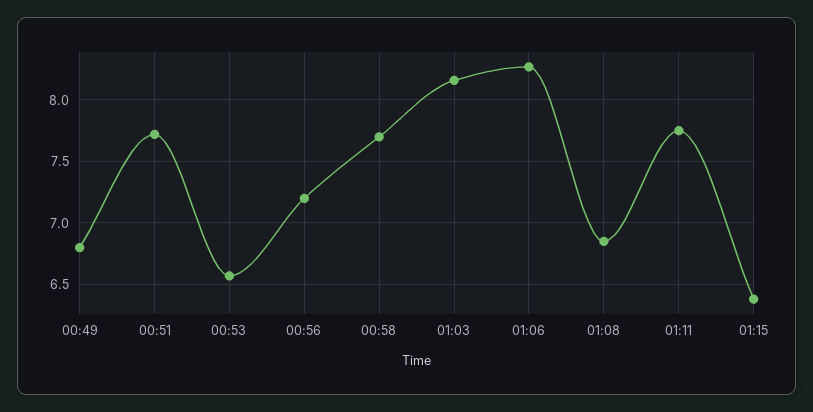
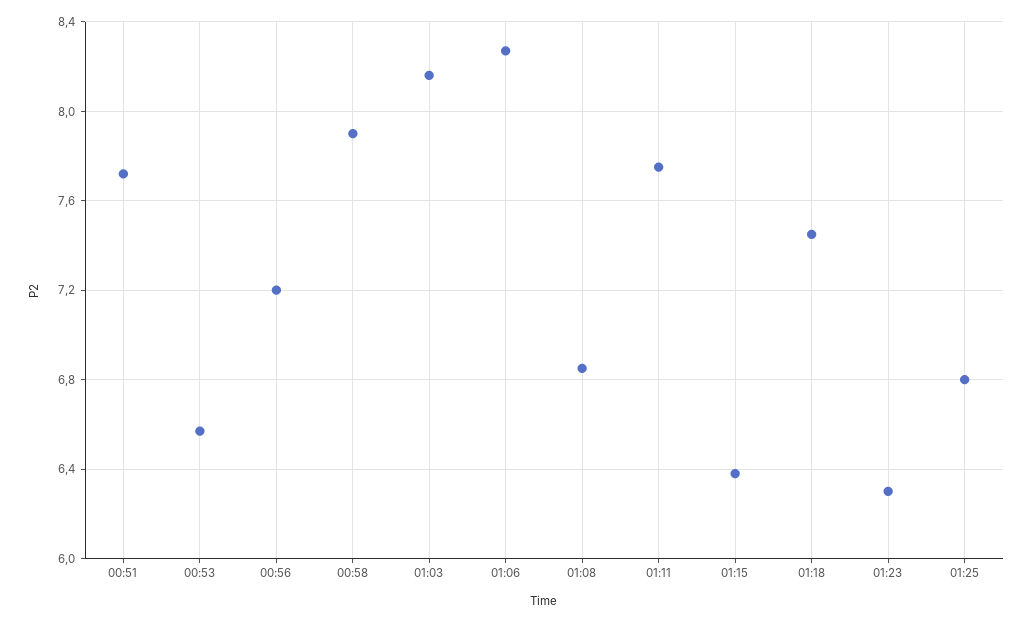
00:49: 6.8 -> none
00:58: 7.7 -> 7.9
01:18: none -> 7.45
01:23: none -> 6.3
01:25: none -> 6.8

